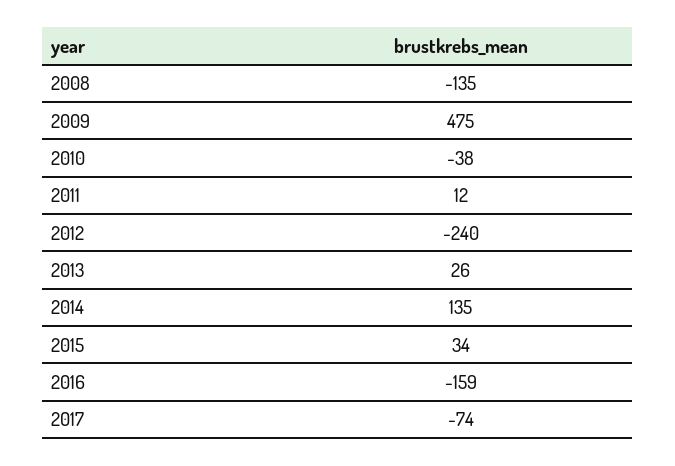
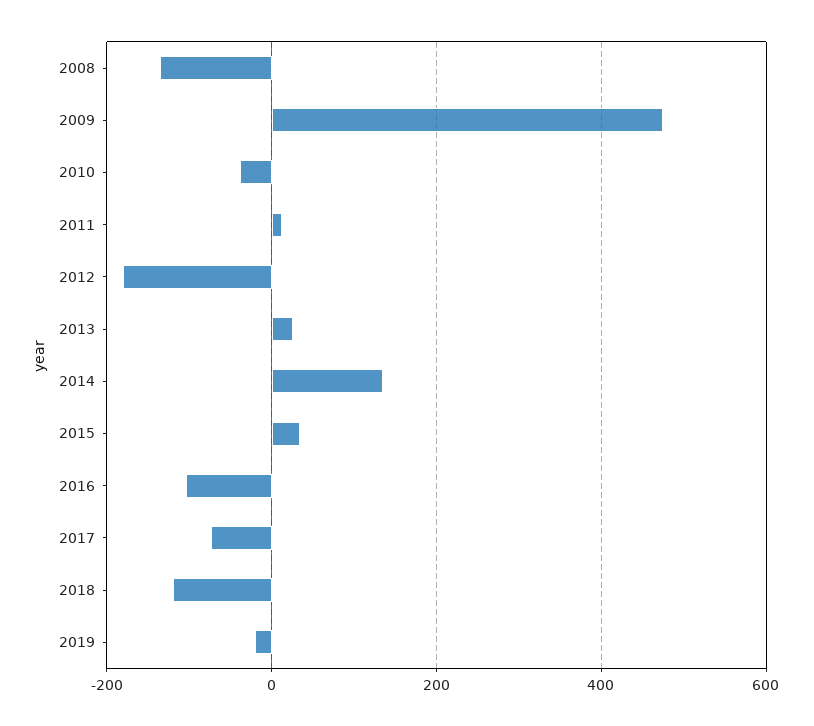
2012: -240 -> -180
2016: -159 -> -100
2018: none -> -120
2019: none -> -20

